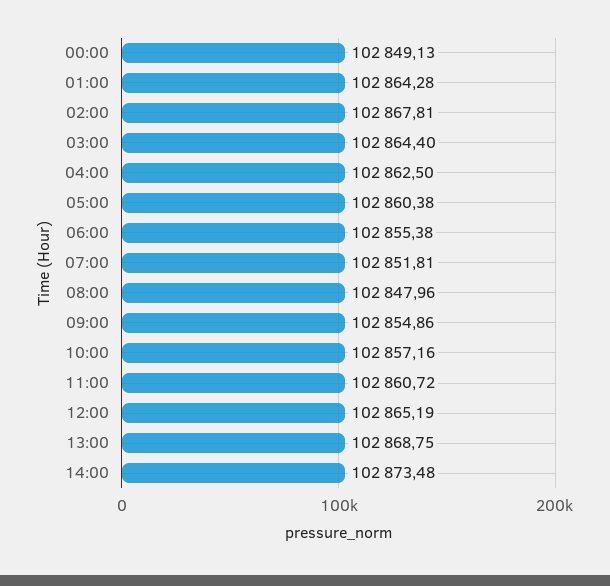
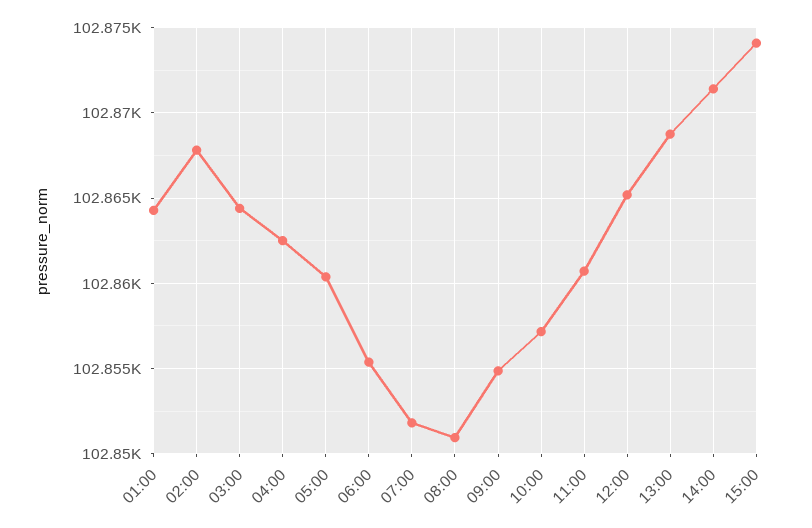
00:00: 102849.13 -> none
08:00: 102847.96 -> 102851
14:00: 102873.48 -> 102871.5
15:00: none -> 102874

